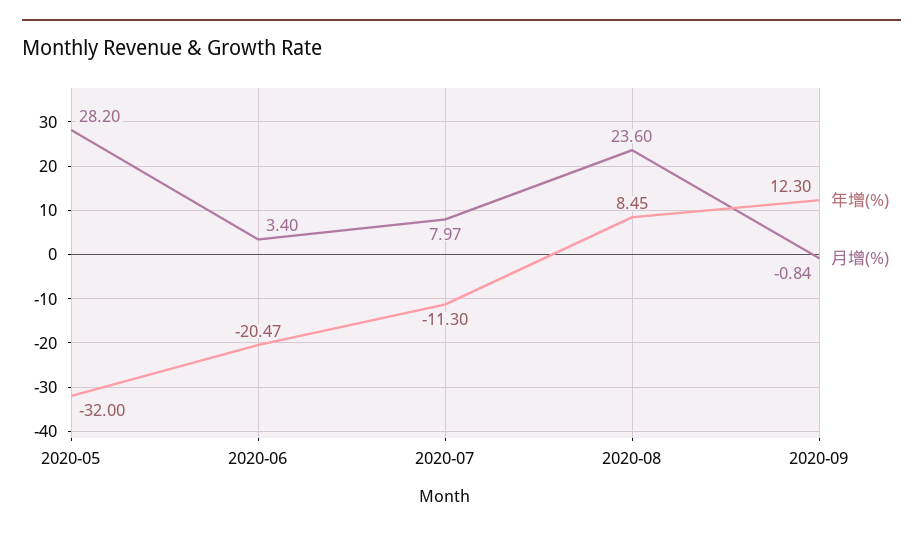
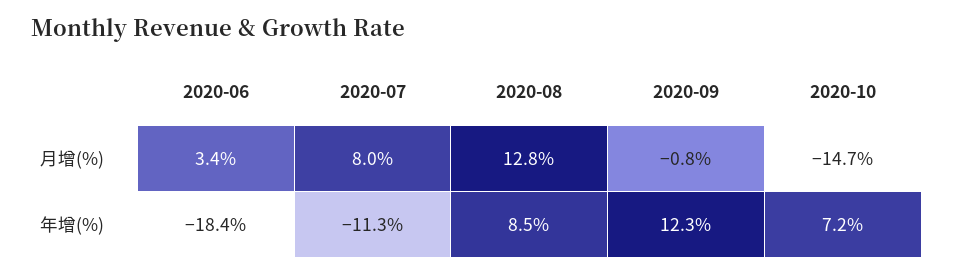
年增(%), 2020-05: -32 -> none
月增(%), 2020-05: 28.2 -> none
年增(%), 2020-06: -20.47 -> -18.4
月增(%), 2020-08: 23.6 -> 12.8
月增(%), 2020-10: none -> -14.7
年增(%), 2020-10: none -> 7.2

